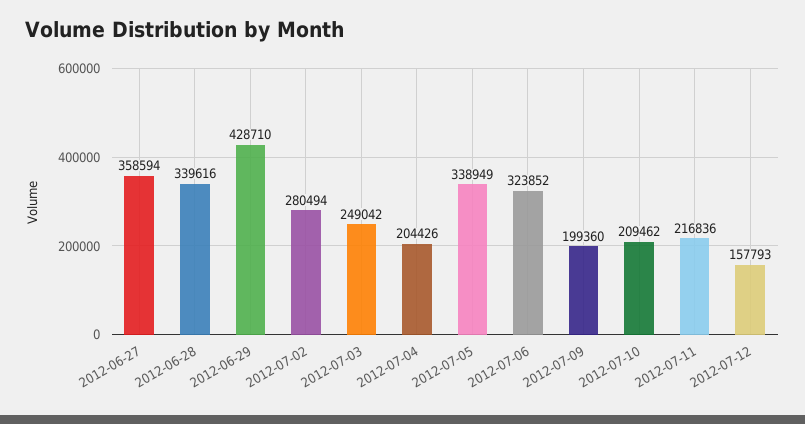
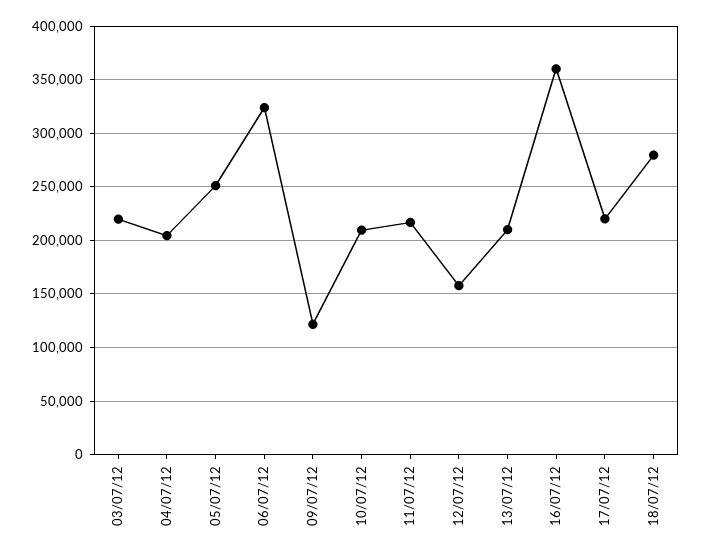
2012-06-27: 358594 -> none
2012-06-28: 339616 -> none
2012-06-29: 428710 -> none
2012-07-02: 280494 -> none
2012-07-03: 249042 -> 220000
2012-07-05: 338949 -> 250000
2012-07-09: 199360 -> 120000
13/07/12: none -> 210000
16/07/12: none -> 360000
17/07/12: none -> 220000
18/07/12: none -> 280000

